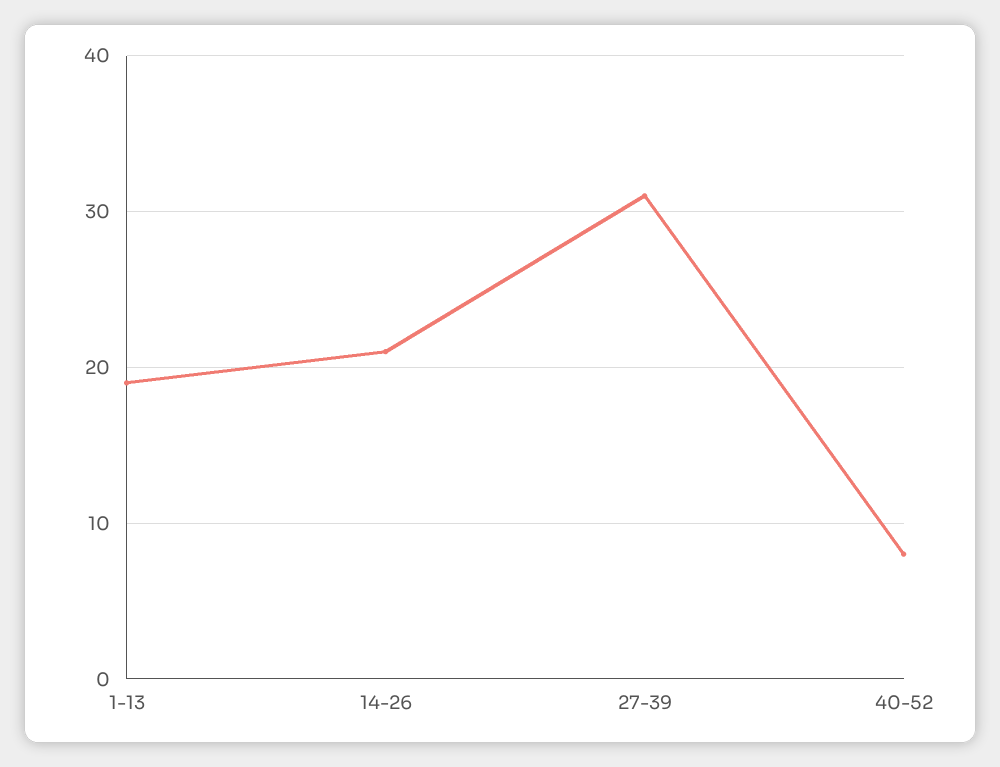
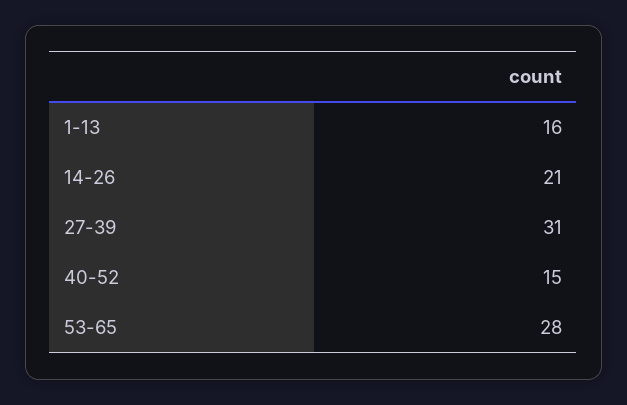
1-13: 19 -> 16
40-52: 8 -> 15
53-65: none -> 28

